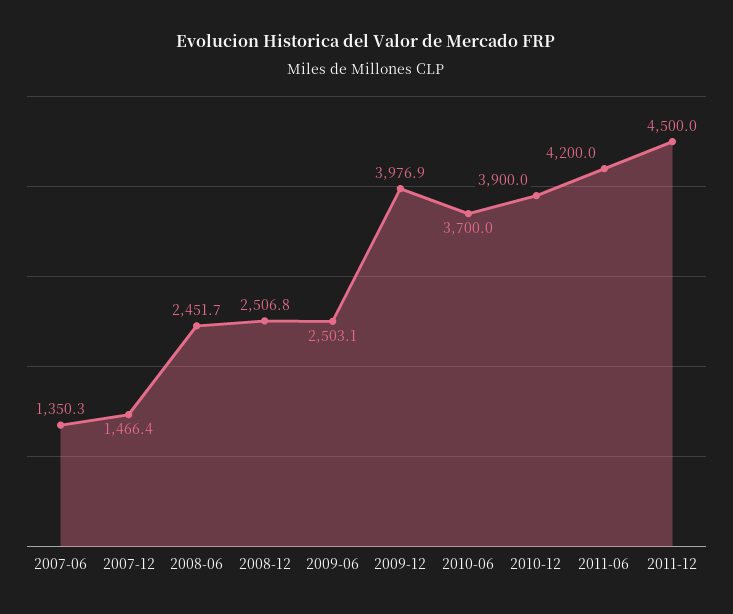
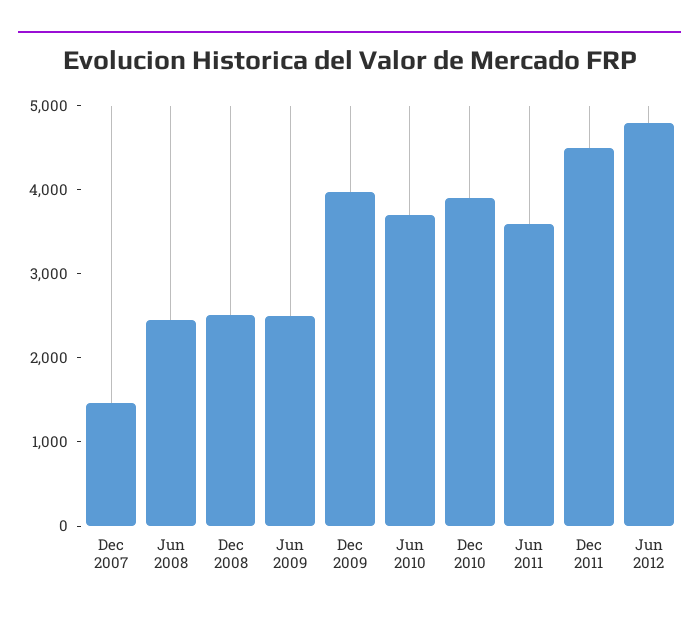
2007-06: 1350.3 -> none
2011-06: 4200 -> 3600
Jun 2012: none -> 4800

